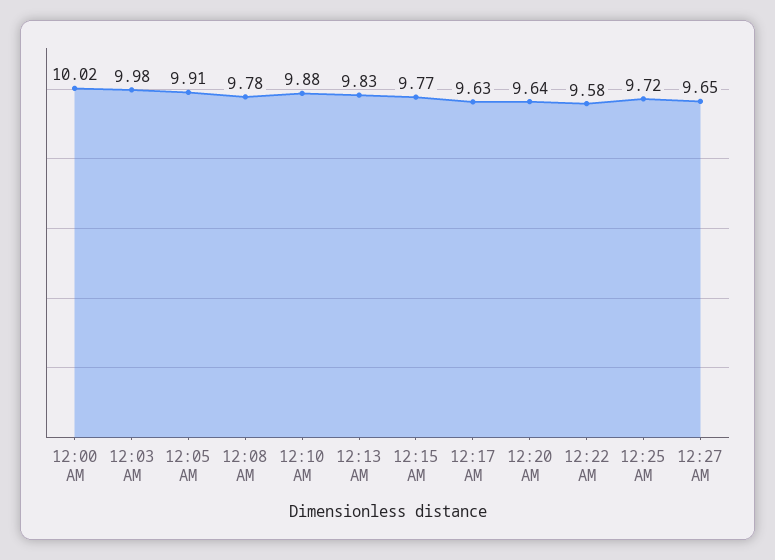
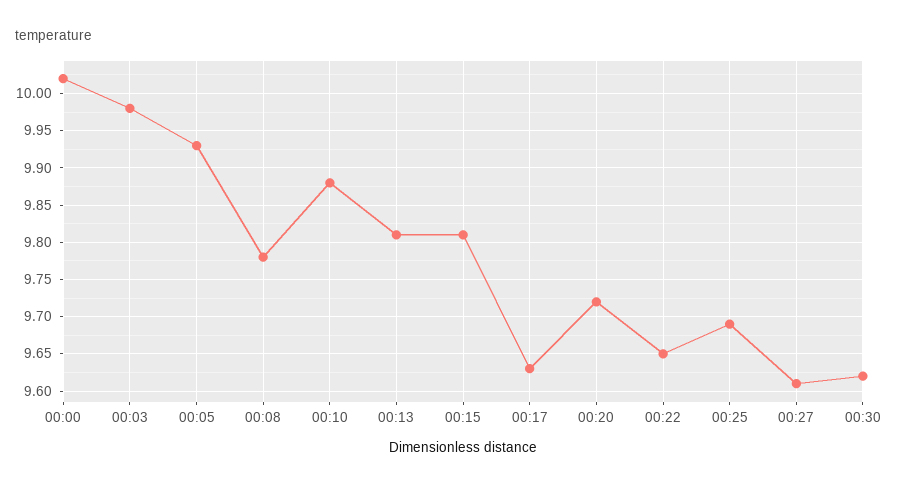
12:05 AM: 9.91 -> 9.93
12:13 AM: 9.83 -> 9.81
12:15 AM: 9.77 -> 9.81
12:20 AM: 9.64 -> 9.72
12:22 AM: 9.58 -> 9.65
12:25 AM: 9.72 -> 9.69
12:27 AM: 9.65 -> 9.61
00:30: none -> 9.62

